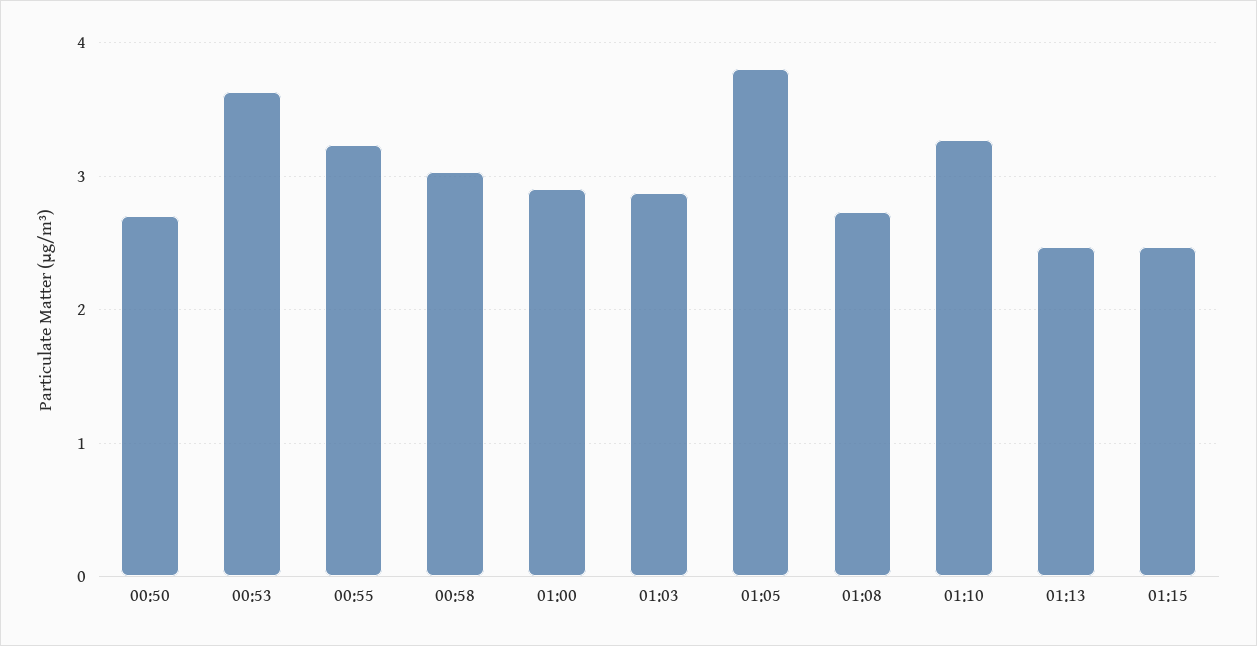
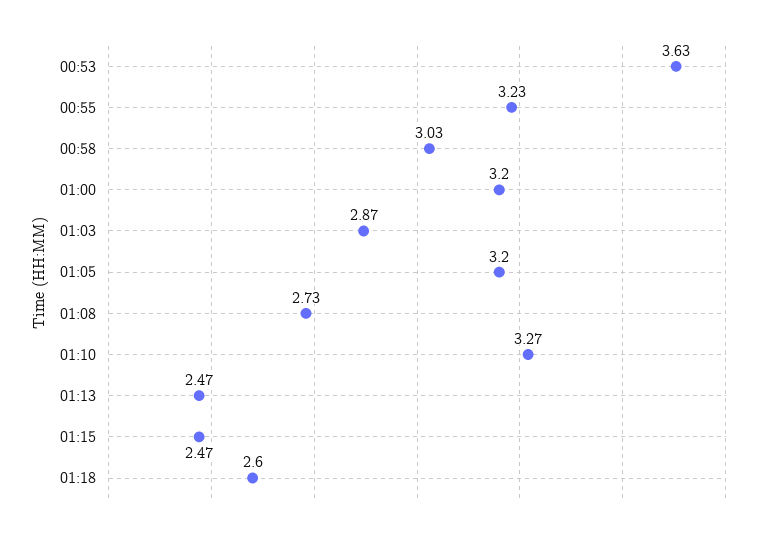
00:50: 2.7 -> none
01:00: 2.9 -> 3.2
01:05: 3.8 -> 3.2
01:18: none -> 2.6

